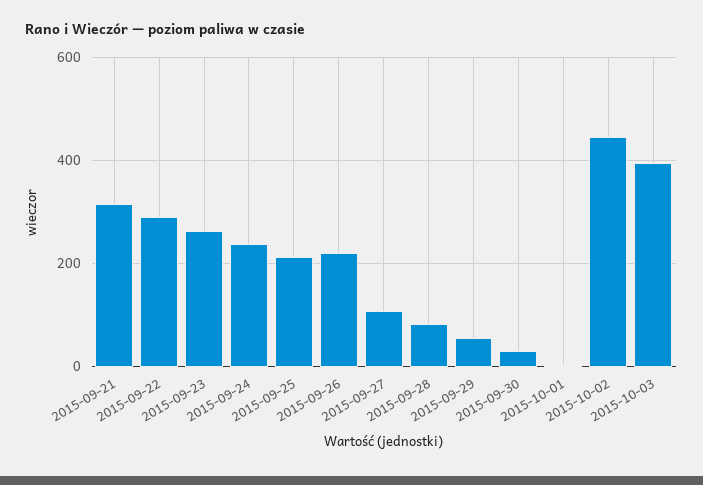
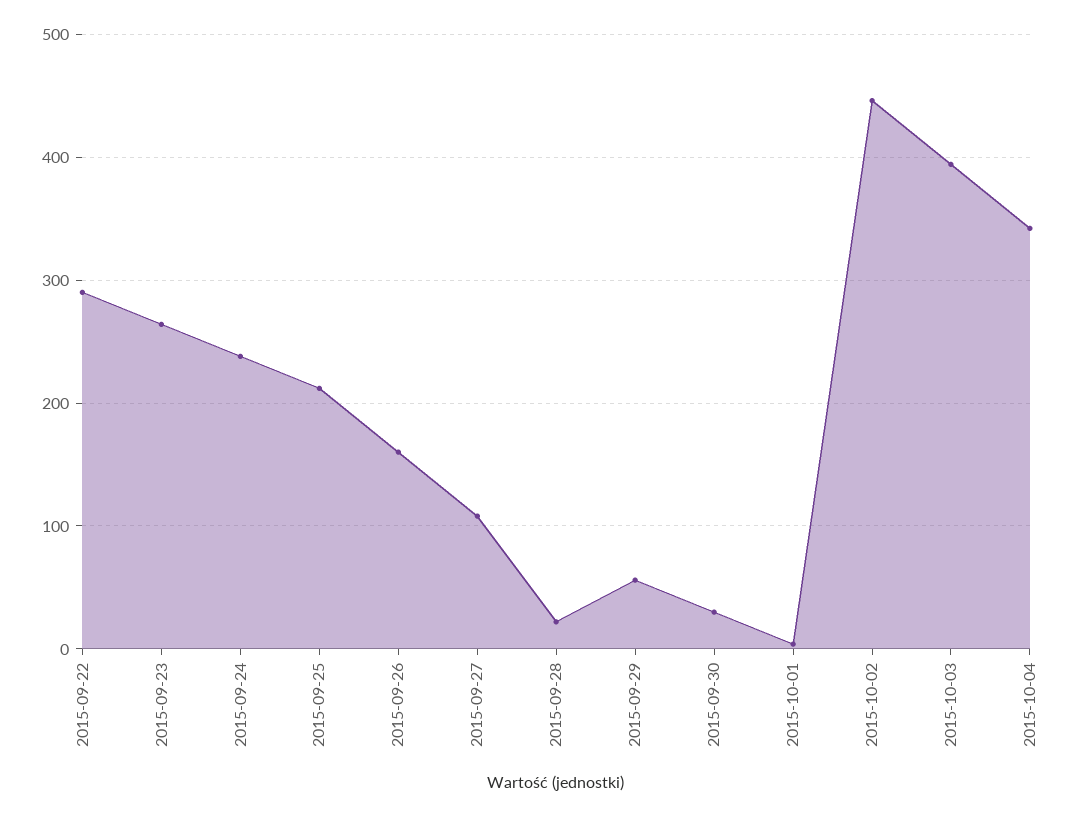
2015-09-21: 320 -> none
2015-09-26: 220 -> 160
2015-09-28: 80 -> 20
2015-10-04: none -> 340

